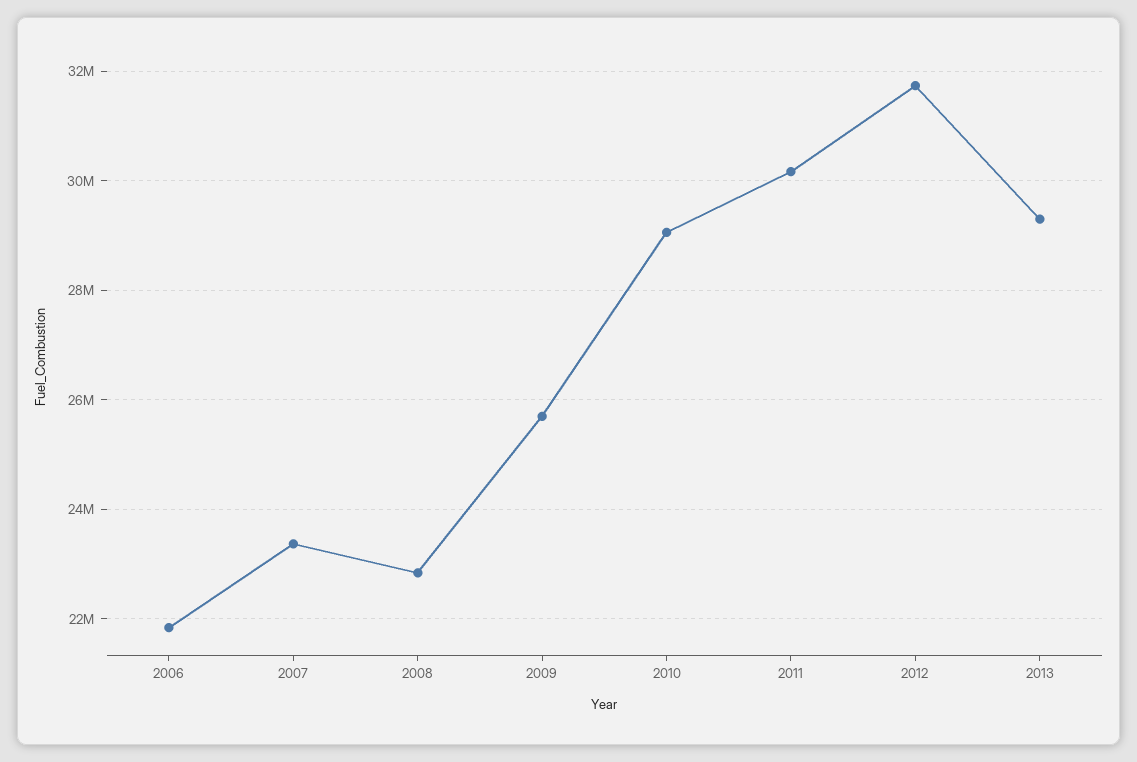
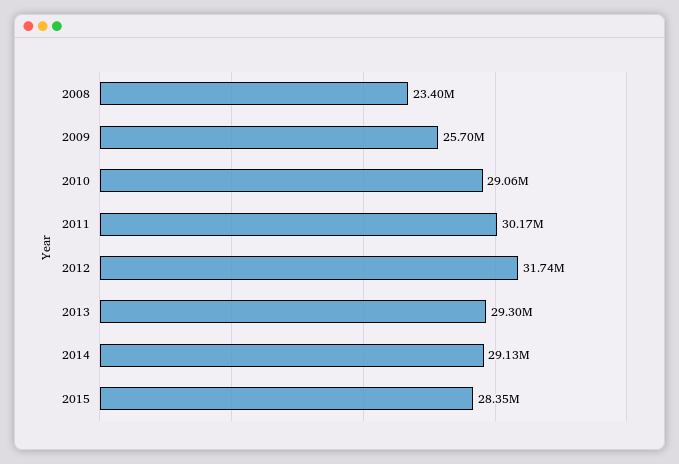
2006: 21800000 -> none
2007: 23400000 -> none
2008: 22800000 -> 23400000
2014: none -> 29130000
2015: none -> 28350000

